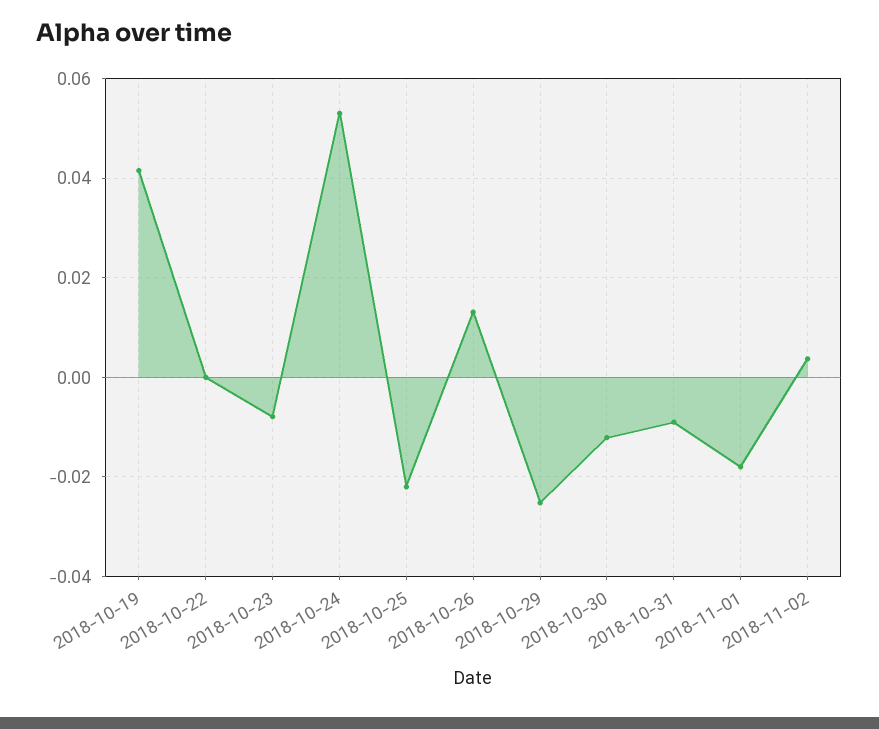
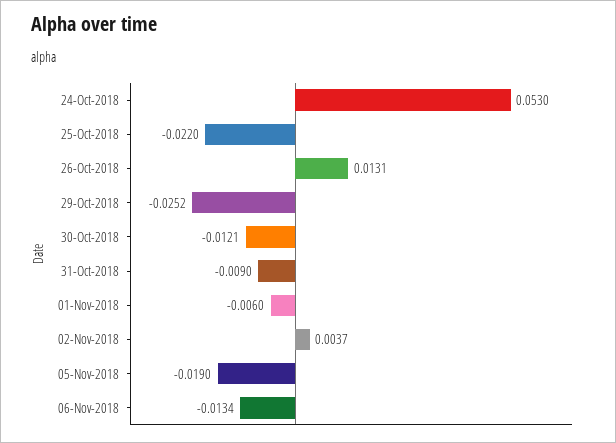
2018-10-19: 0.042 -> none
2018-10-22: 0 -> none
2018-10-23: -0.008 -> none
2018-11-01: -0.018 -> -0.006
05-Nov-2018: none -> -0.019
06-Nov-2018: none -> -0.0134

